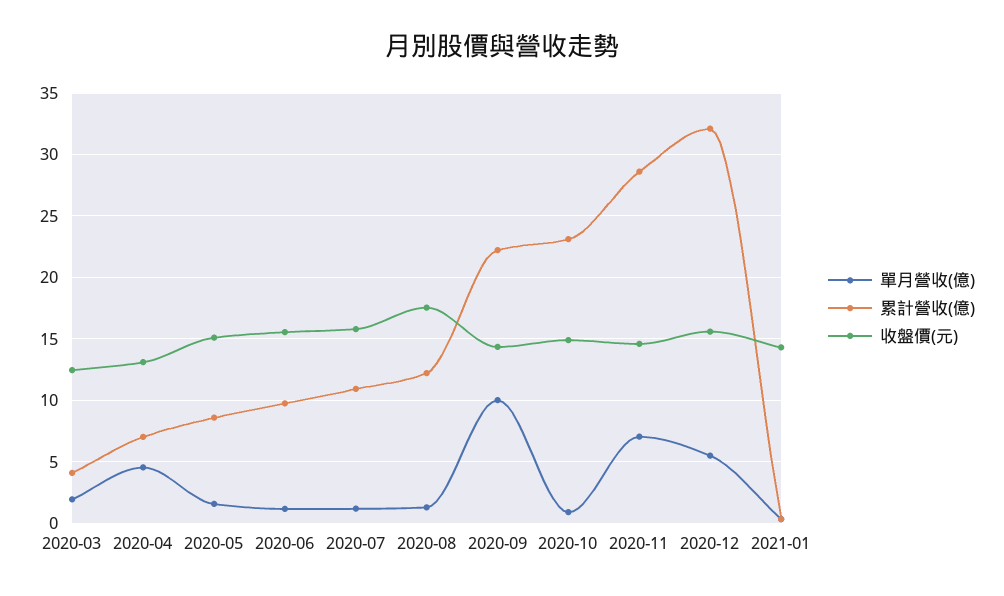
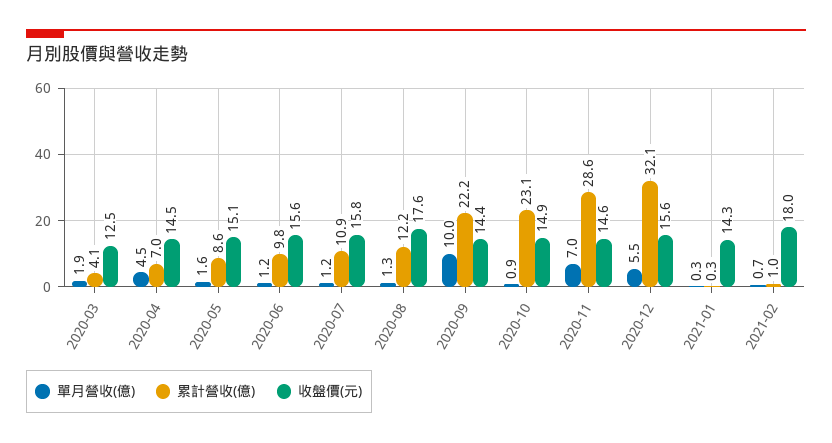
收盤價(元), 2020-04: 13 -> 14.5
單月營收(億), 2021-02: none -> 0.7
累計營收(億), 2021-02: none -> 1
收盤價(元), 2021-02: none -> 18

